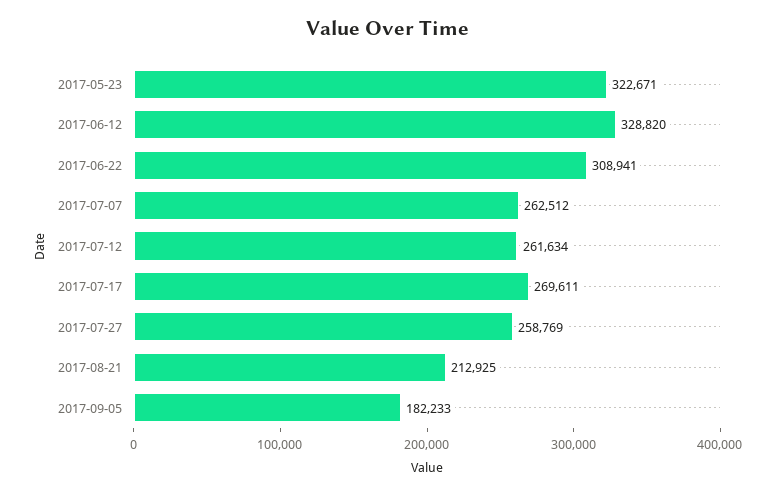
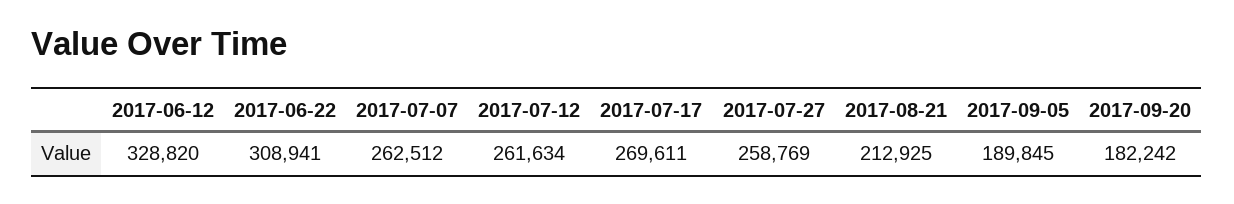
2017-05-23: 322671 -> none
2017-09-05: 182233 -> 189845
2017-09-20: none -> 182242

